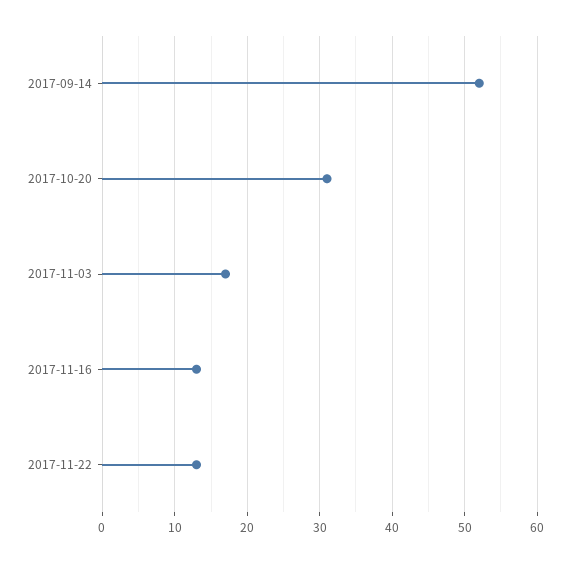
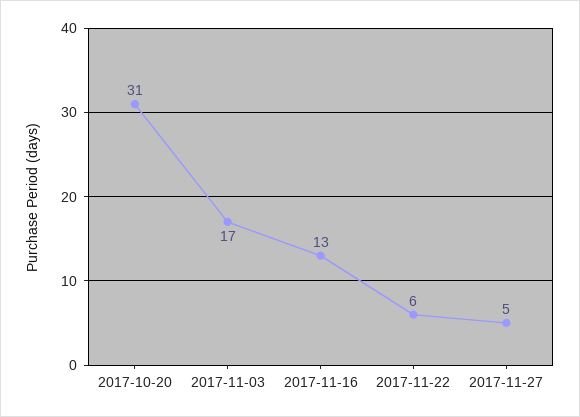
2017-09-14: 52 -> none
2017-11-22: 13 -> 6
2017-11-27: none -> 5

